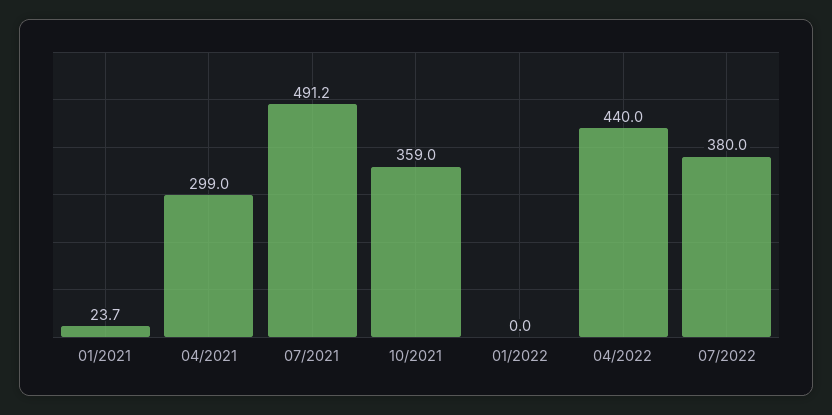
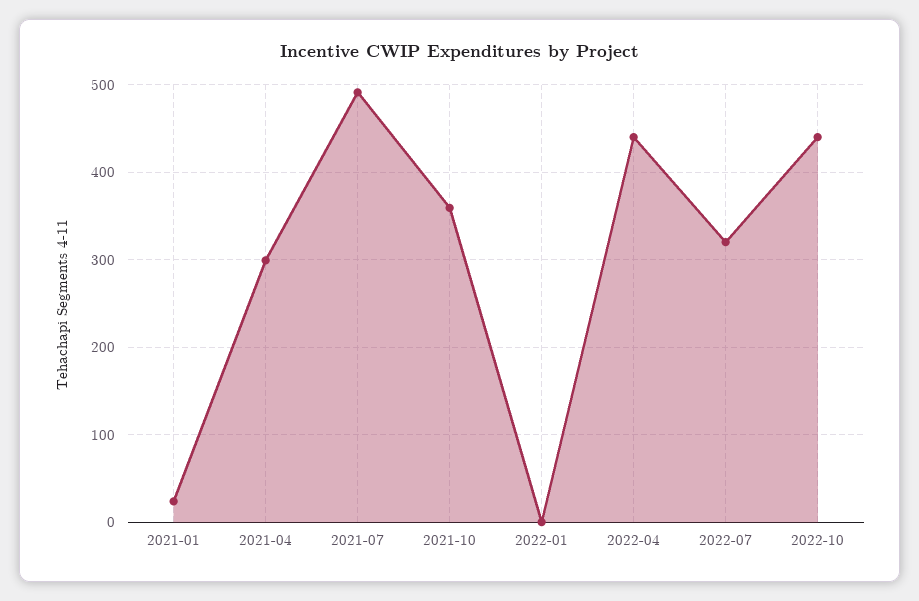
07/2022: 380 -> 320
2022-10: none -> 440

